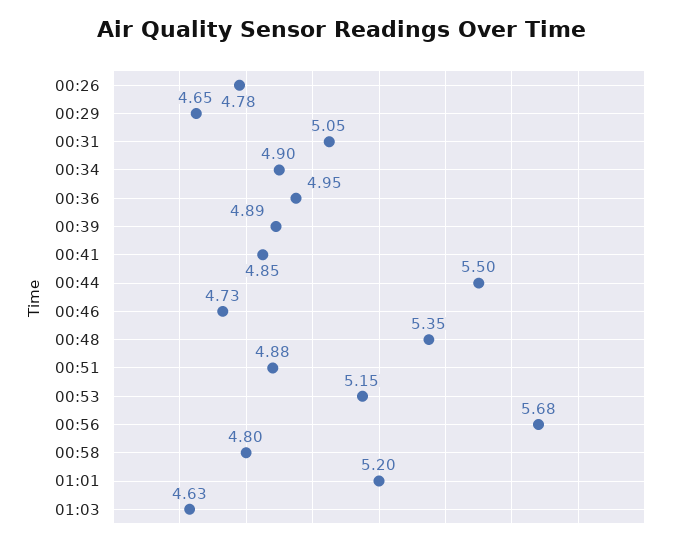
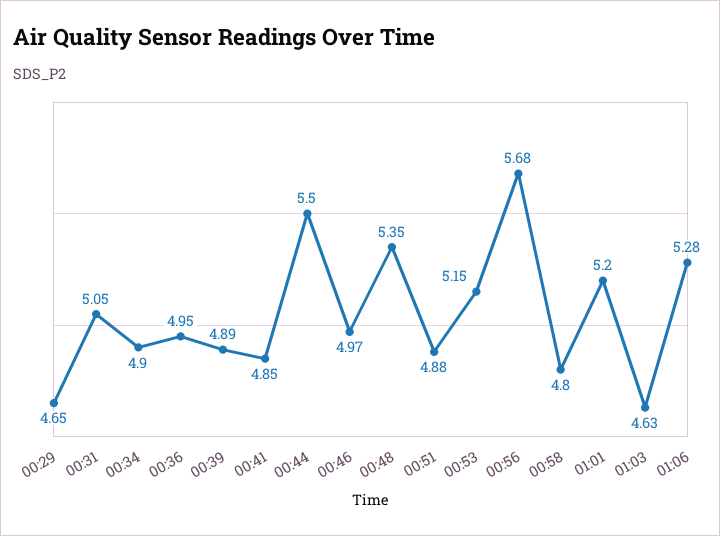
00:26: 4.78 -> none
00:46: 4.73 -> 4.97
01:06: none -> 5.28

